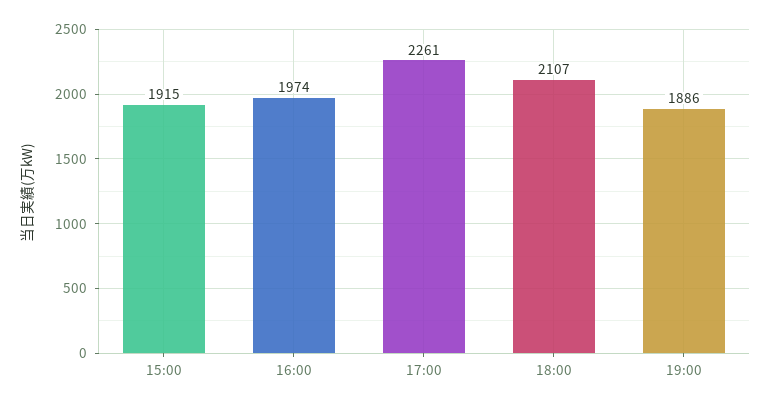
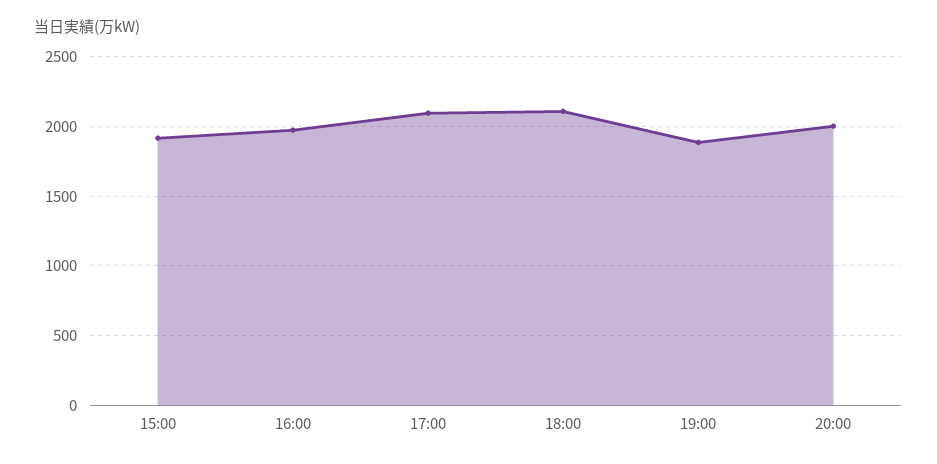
17:00: 2261 -> 2100
20:00: none -> 2000

